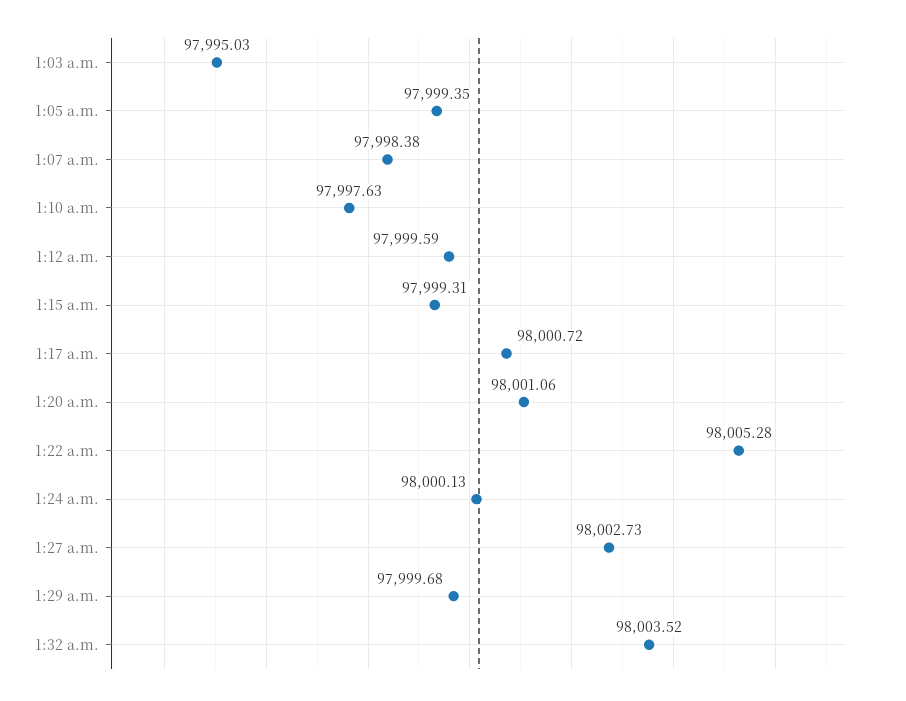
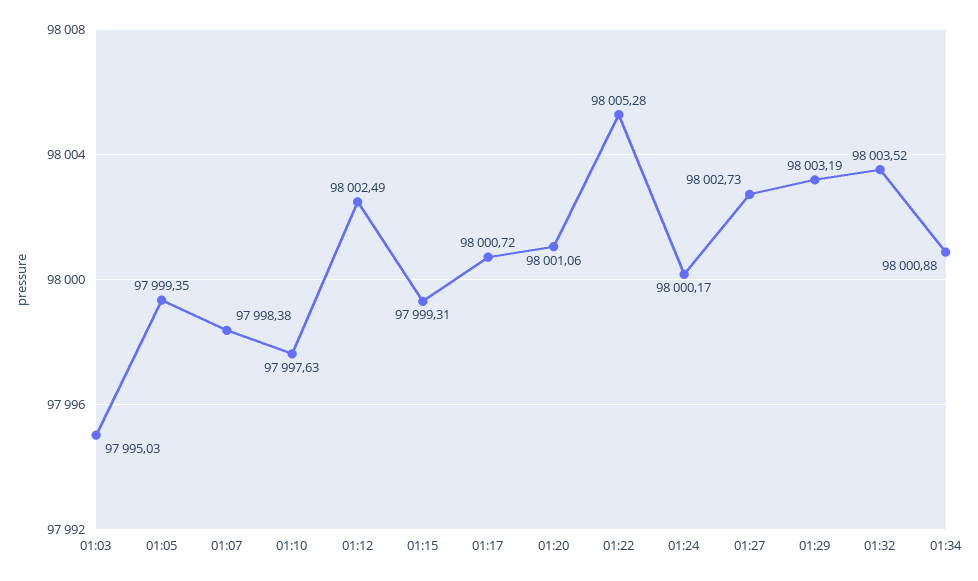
1:12 a.m.: 97999.59 -> 98002.49
1:24 a.m.: 98000.13 -> 98000.17
1:29 a.m.: 97999.68 -> 98003.19
01:34: none -> 98000.88

